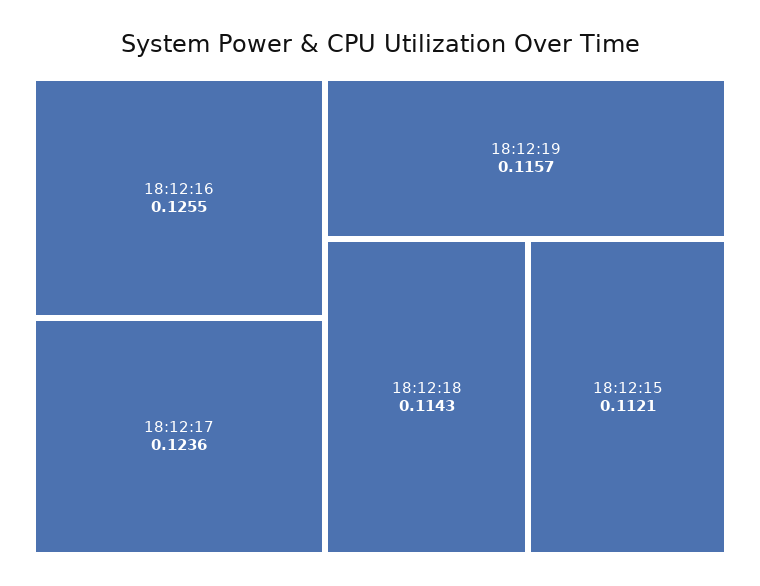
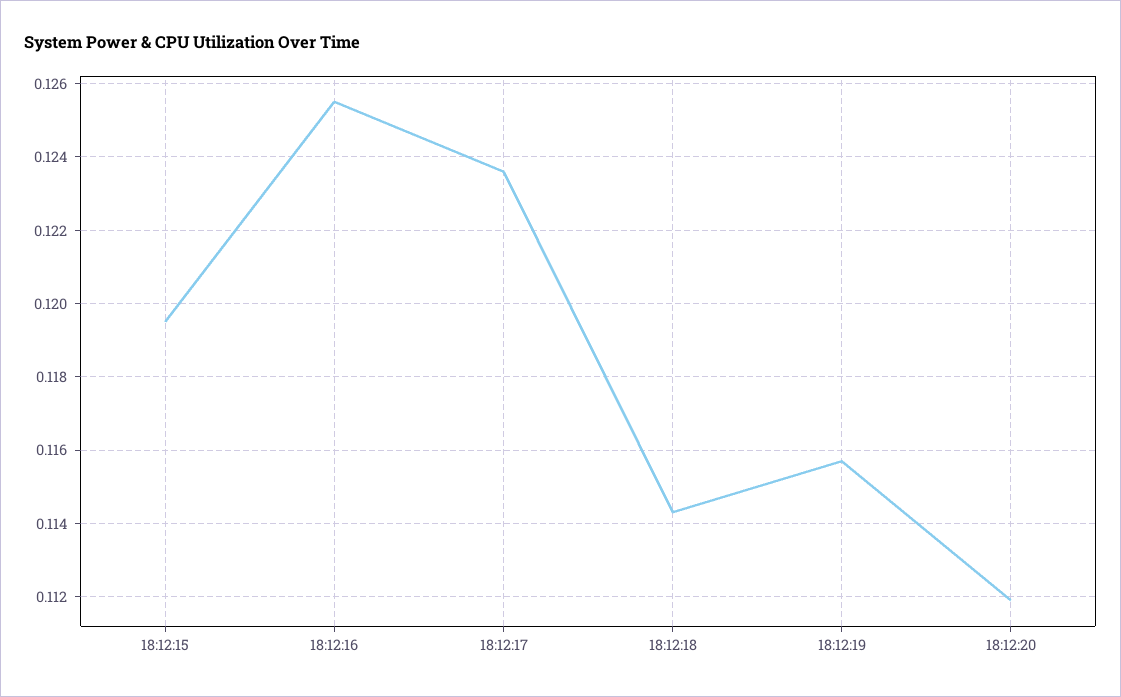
18:12:15: 0.1121 -> 0.1195
18:12:20: none -> 0.112

